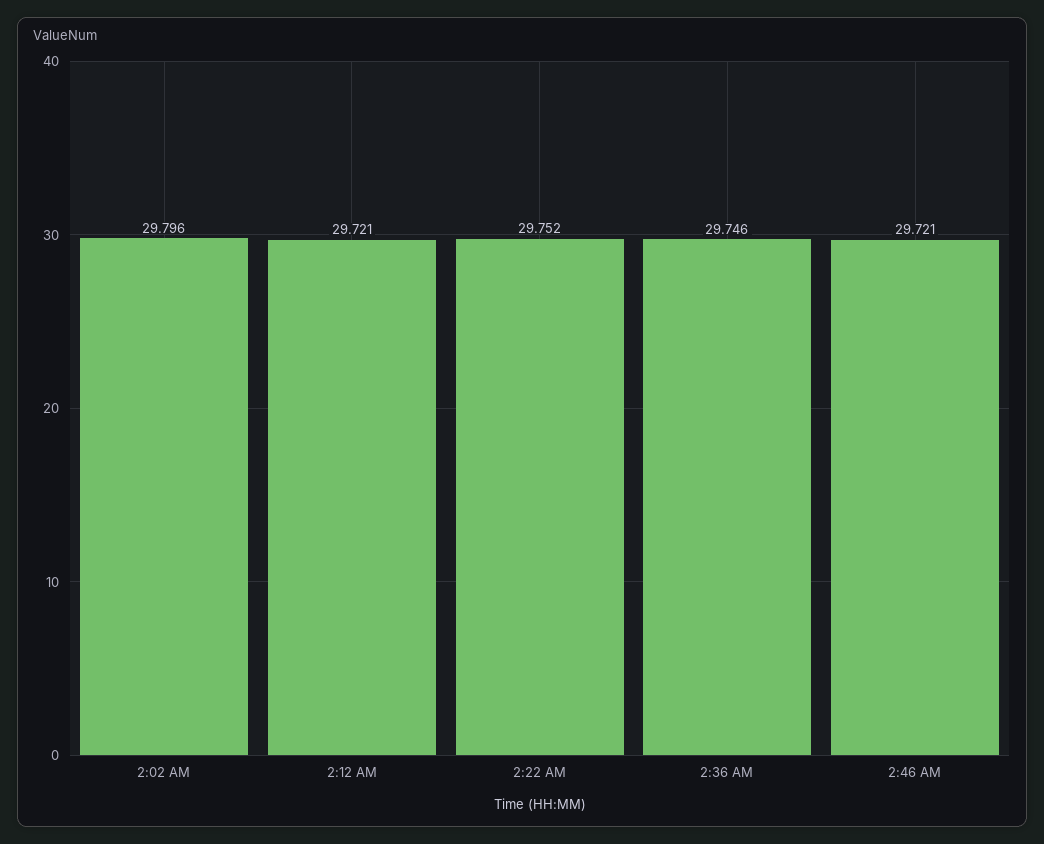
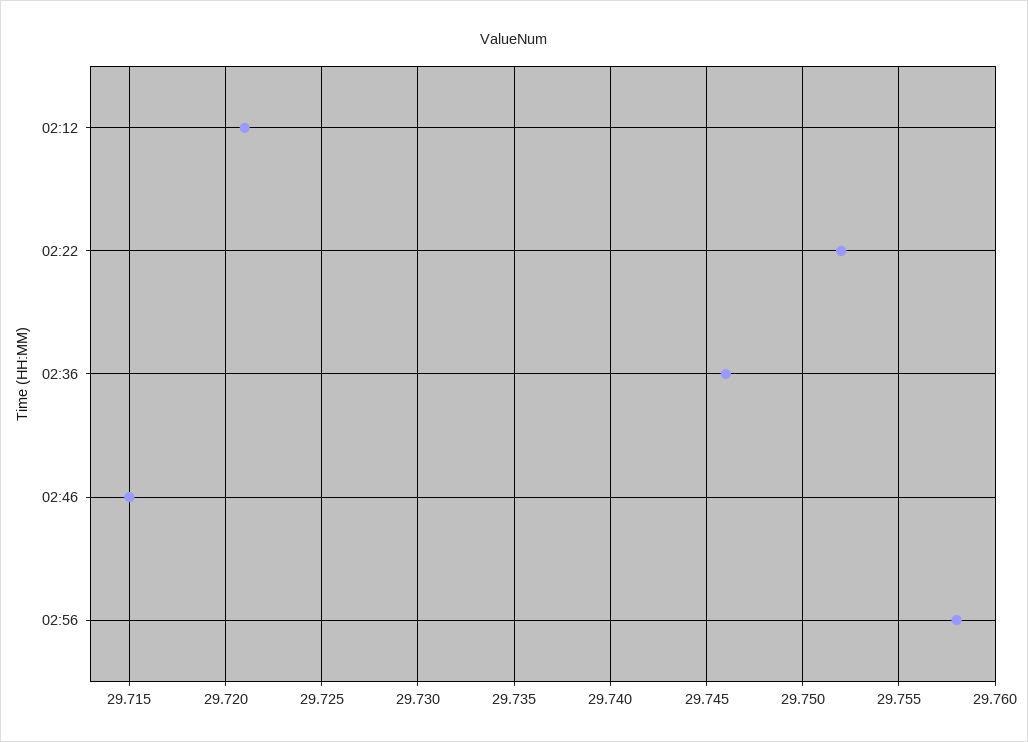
2:02 AM: 29.796 -> none
2:46 AM: 29.721 -> 29.715
02:56: none -> 29.758

